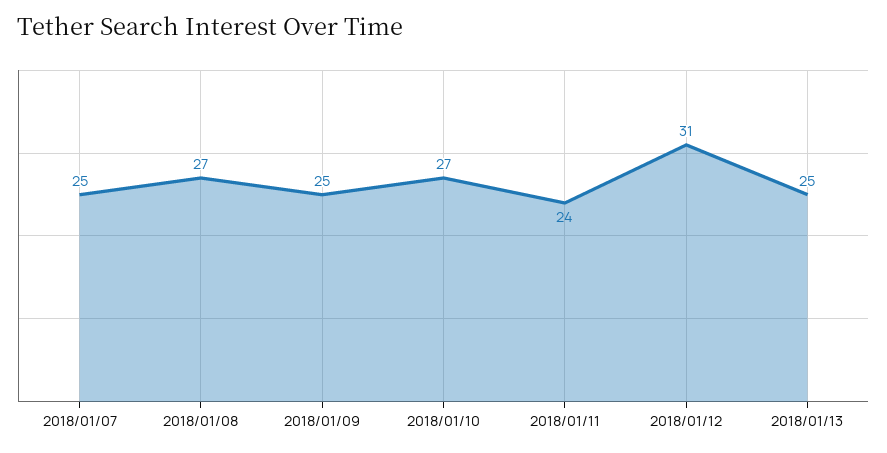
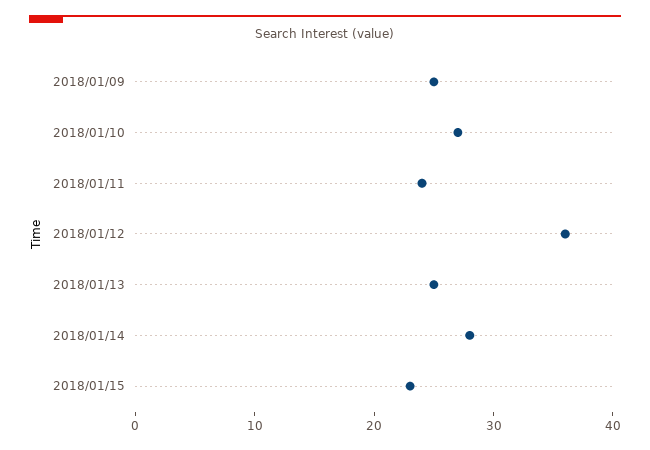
2018/01/07: 25 -> none
2018/01/08: 27 -> none
2018/01/12: 31 -> 36
2018/01/14: none -> 28
2018/01/15: none -> 23

